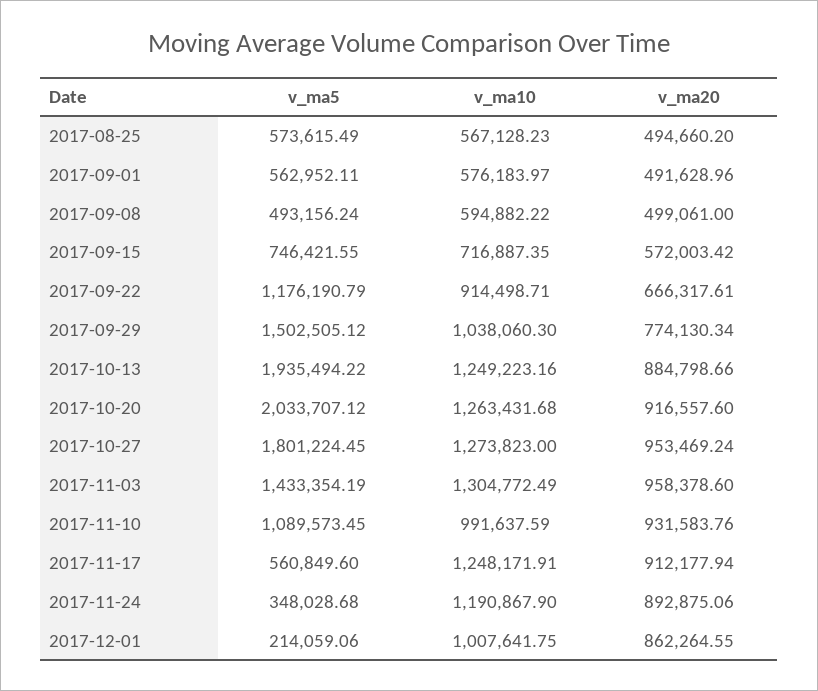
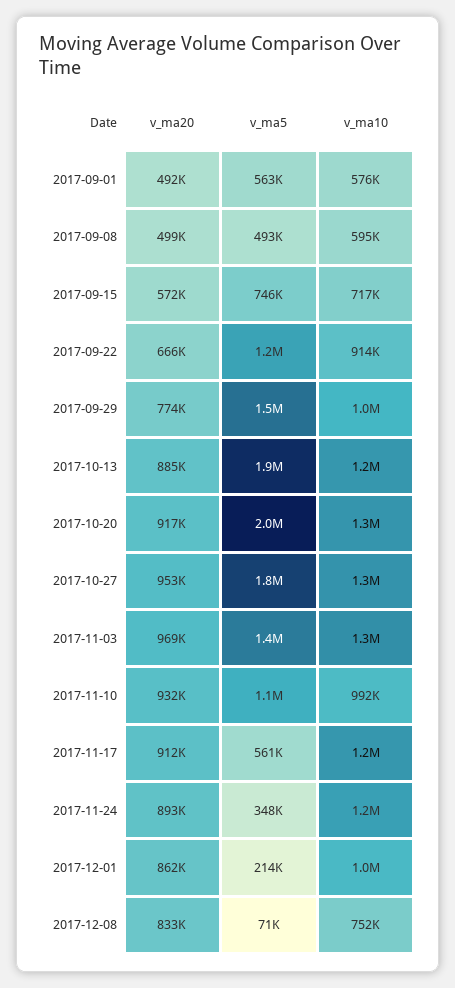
v_ma5, 2017-08-25: 573615.49 -> none
v_ma10, 2017-08-25: 567128.23 -> none
v_ma20, 2017-08-25: 494660.2 -> none
v_ma20, 2017-11-03: 958378.6 -> 969000
v_ma20, 2017-12-08: none -> 833000
v_ma5, 2017-12-08: none -> 71000
v_ma10, 2017-12-08: none -> 752000

